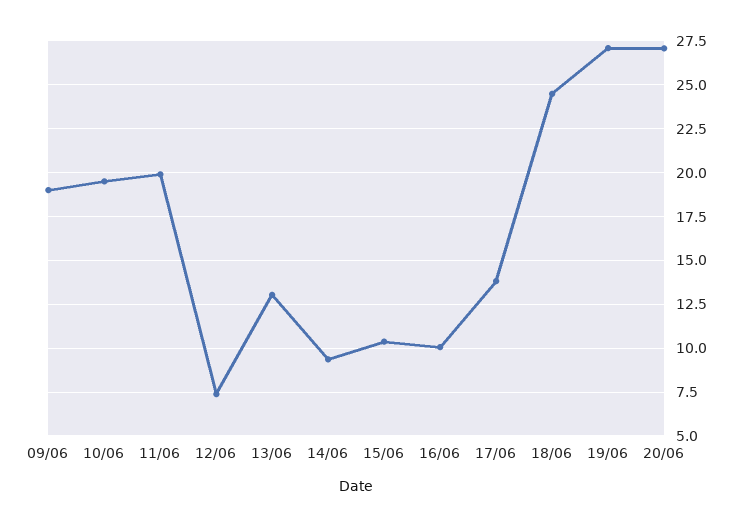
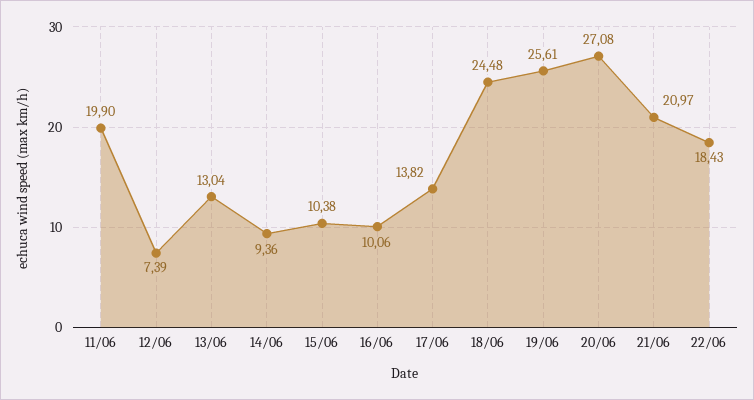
09/06: 19 -> none
10/06: 19.5 -> none
19/06: 27 -> 25.61
21/06: none -> 20.97
22/06: none -> 18.43

